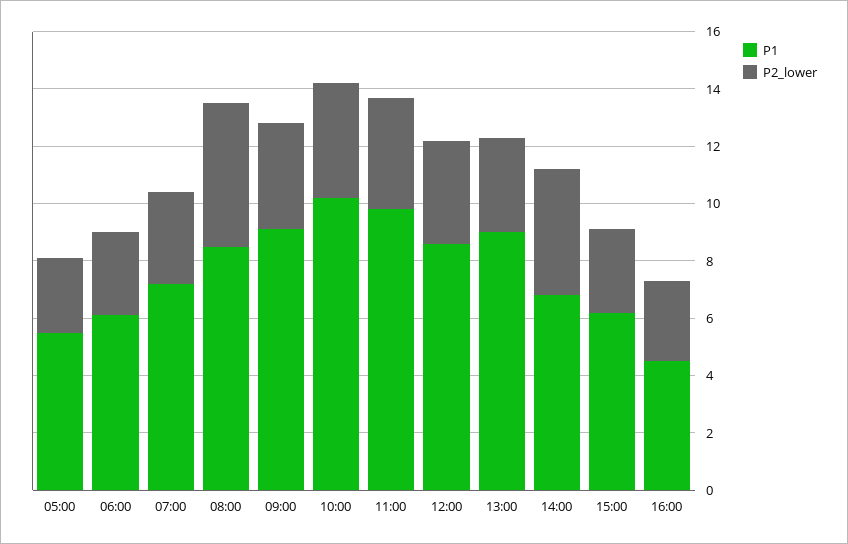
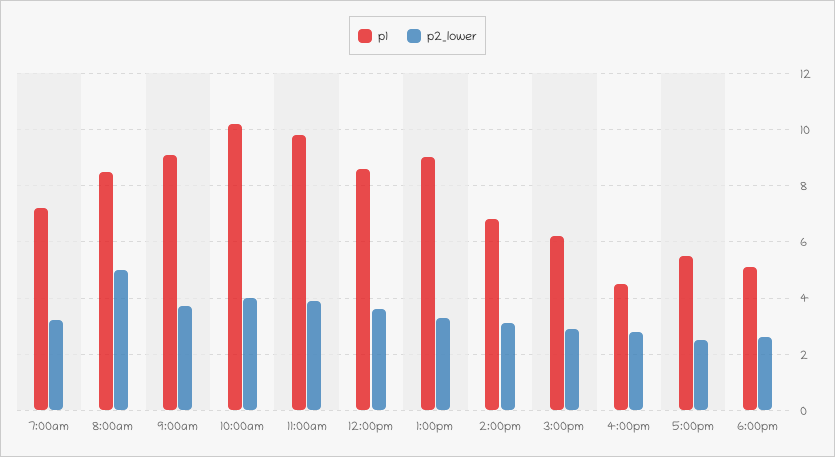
P1, 05:00: 5.5 -> none
P2_lower, 05:00: 2.5 -> none
P1, 06:00: 6 -> none
P2_lower, 06:00: 3 -> none
P2_lower, 14:00: 4.5 -> 3
P1, 5:00pm: none -> 5.5
P2_lower, 5:00pm: none -> 2.5
P1, 6:00pm: none -> 5
P2_lower, 6:00pm: none -> 2.5

